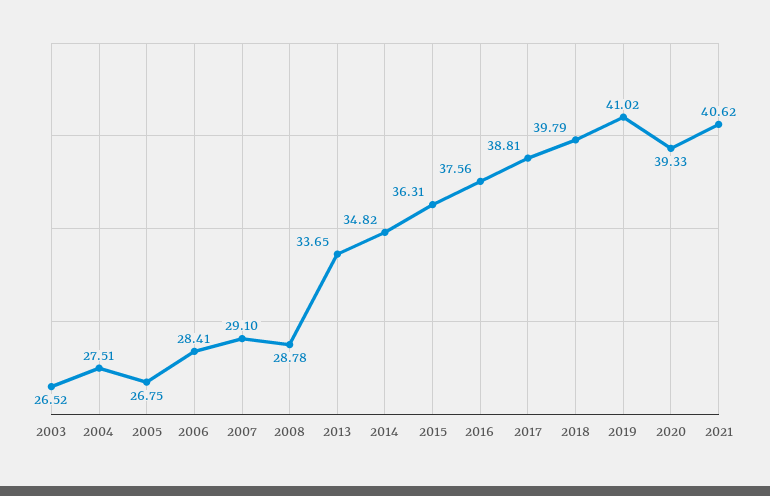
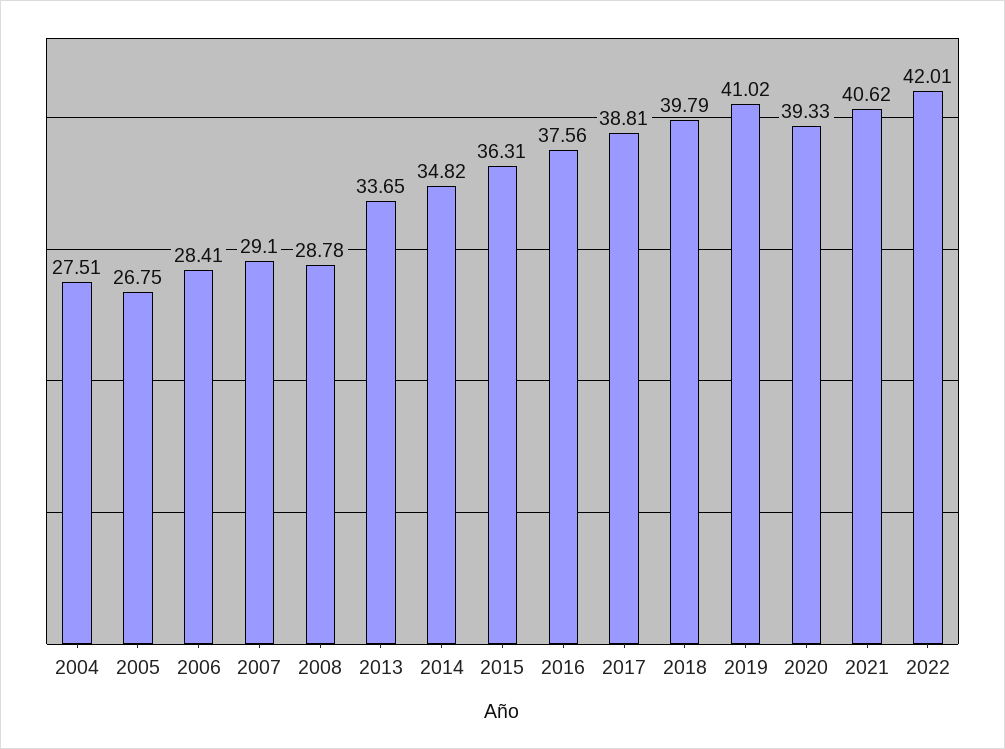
2003: 26.52 -> none
2022: none -> 42.01

